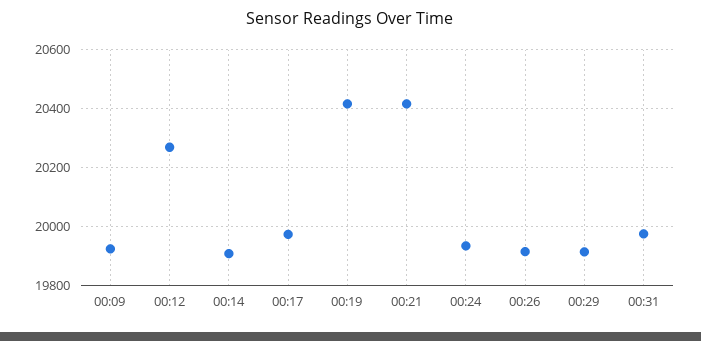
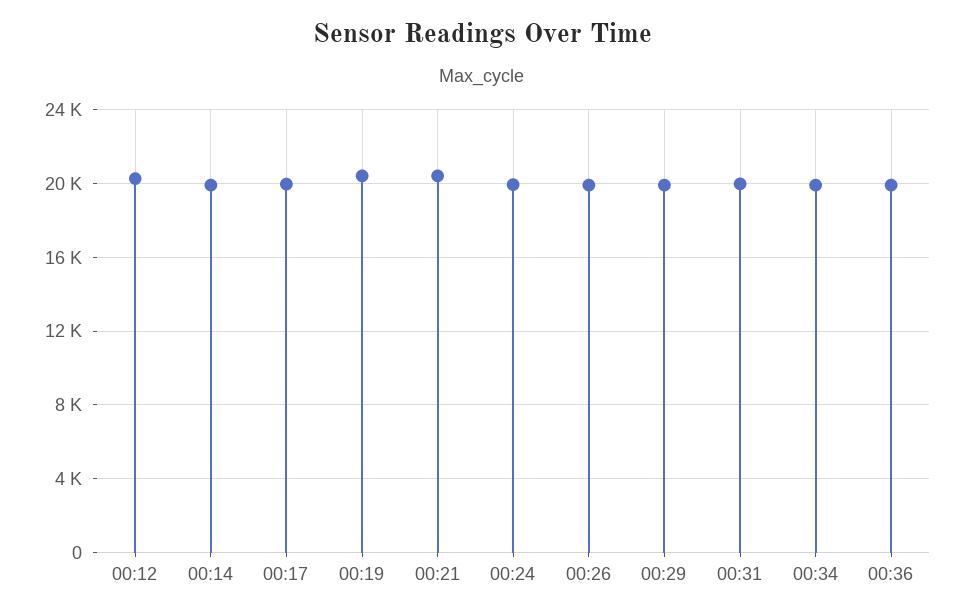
00:09: 19925 -> none
00:34: none -> 20000
00:36: none -> 20000

